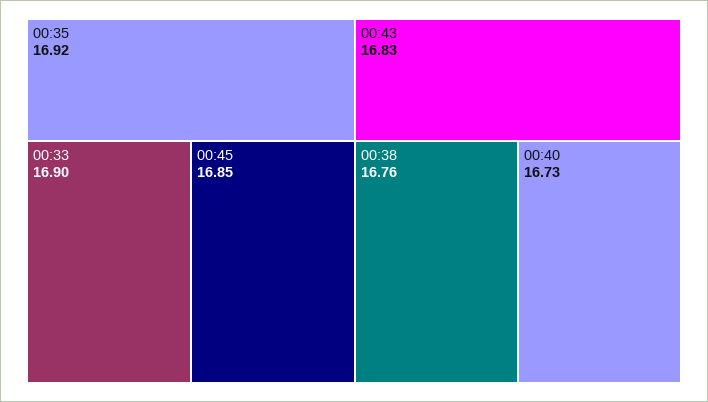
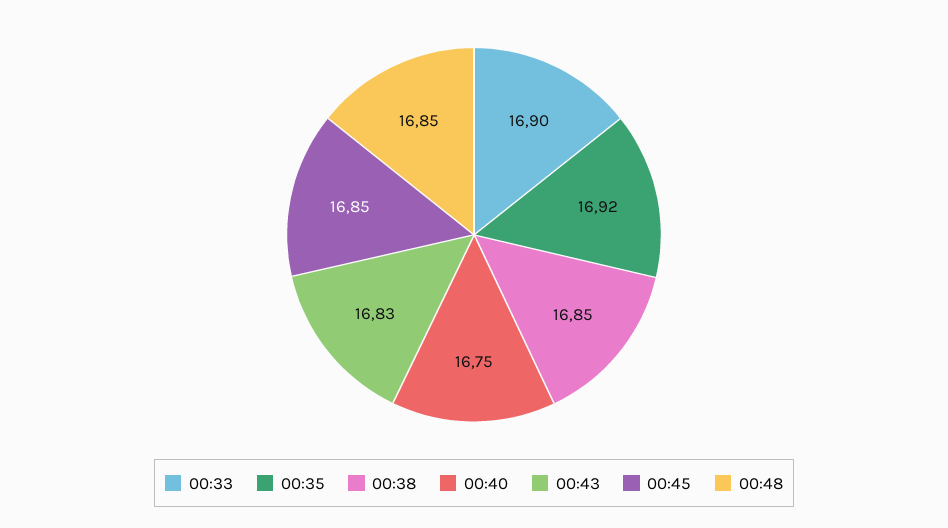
00:38: 16.76 -> 16.85
00:40: 16.73 -> 16.75
00:48: none -> 16.85

